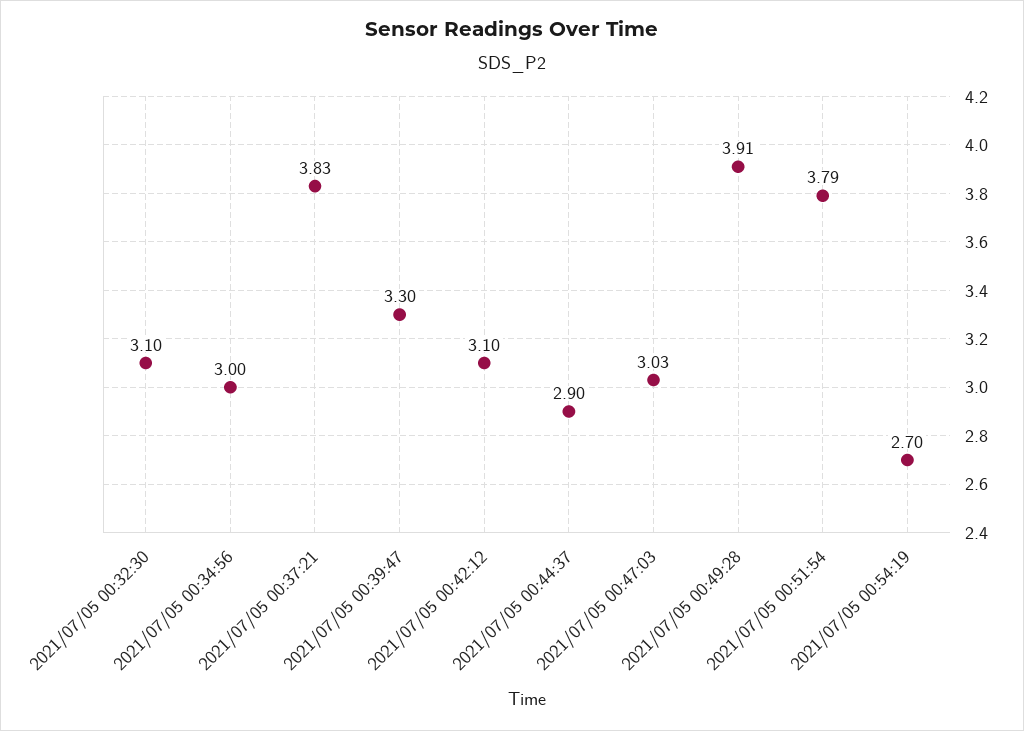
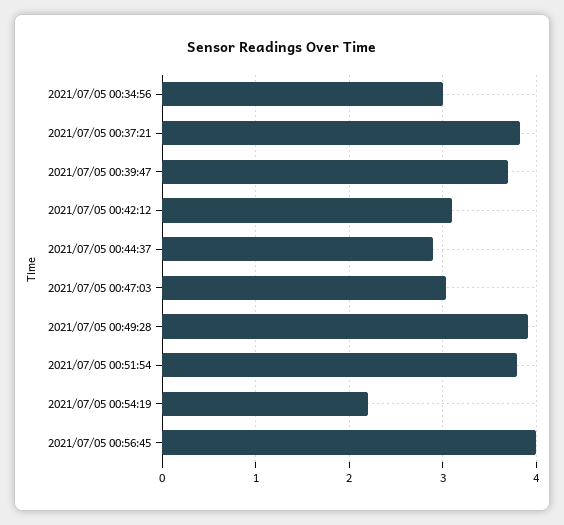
2021/07/05 00:32:30: 3.1 -> none
2021/07/05 00:39:47: 3.3 -> 3.7
2021/07/05 00:54:19: 2.7 -> 2.2
2021/07/05 00:56:45: none -> 4

